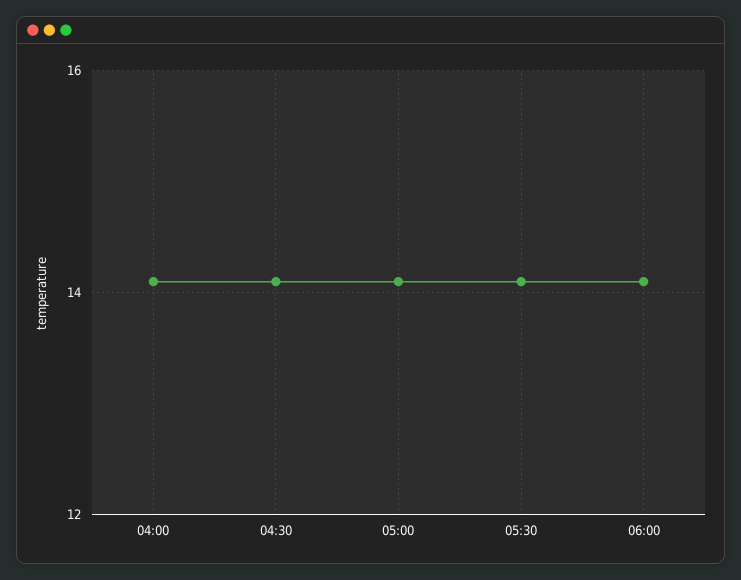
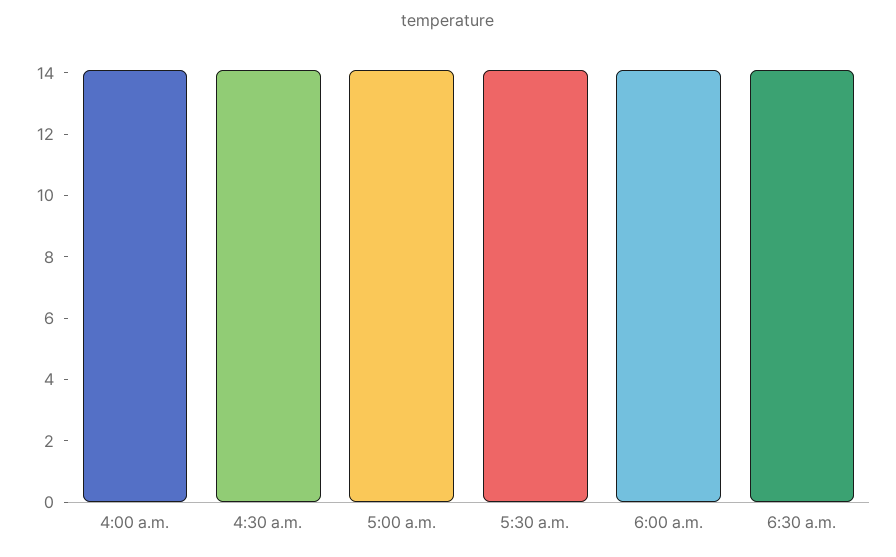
6:30 a.m.: none -> 14

